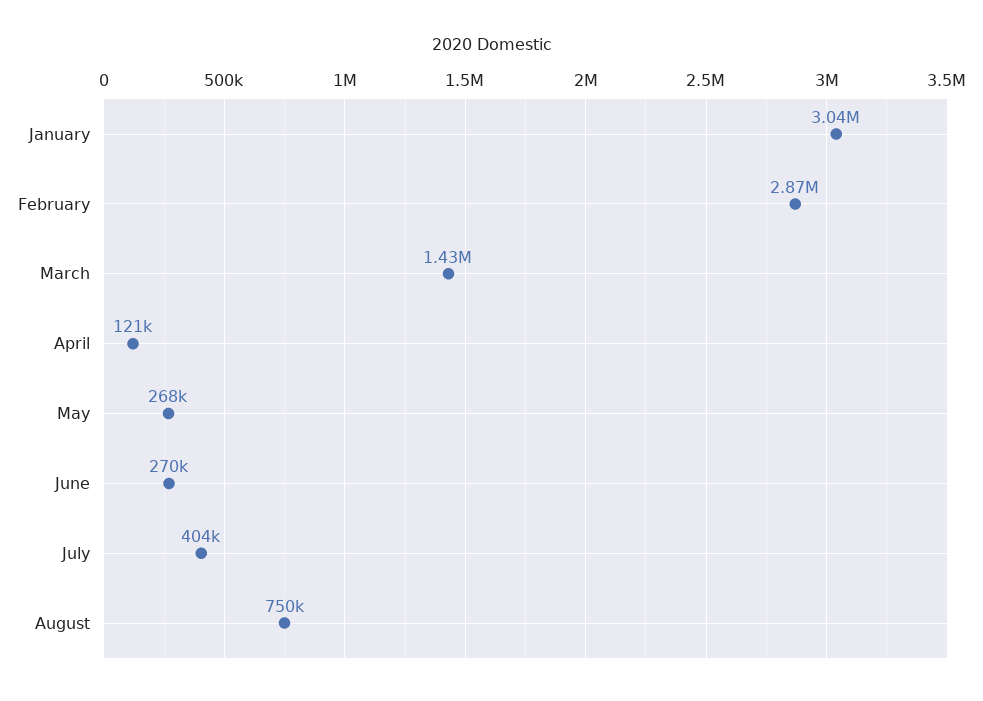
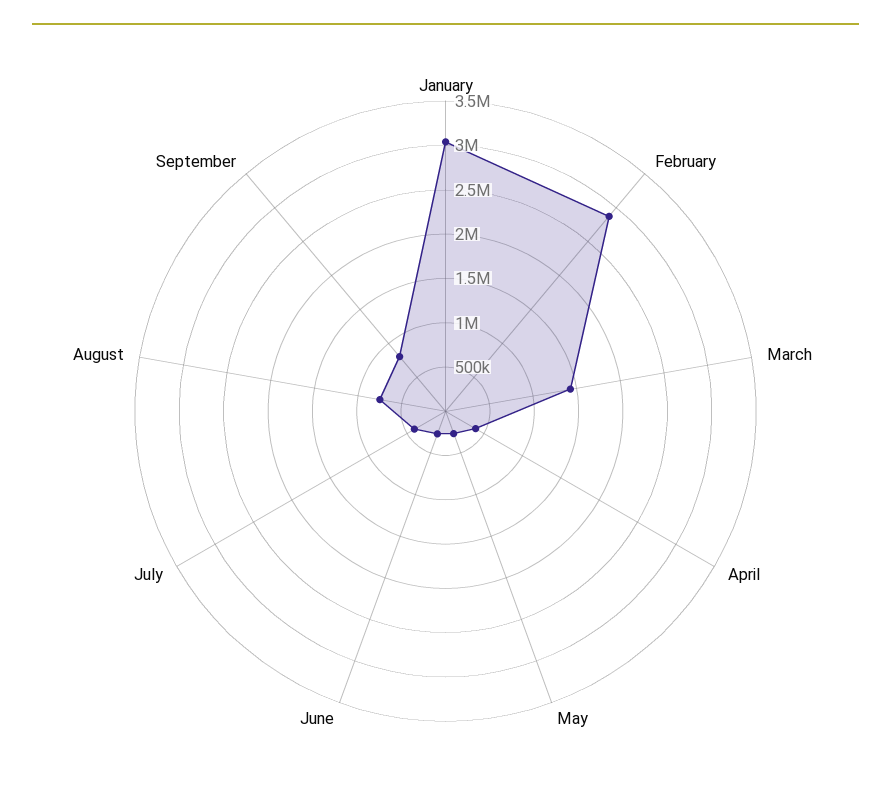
April: 121000 -> 400000
September: none -> 800000

